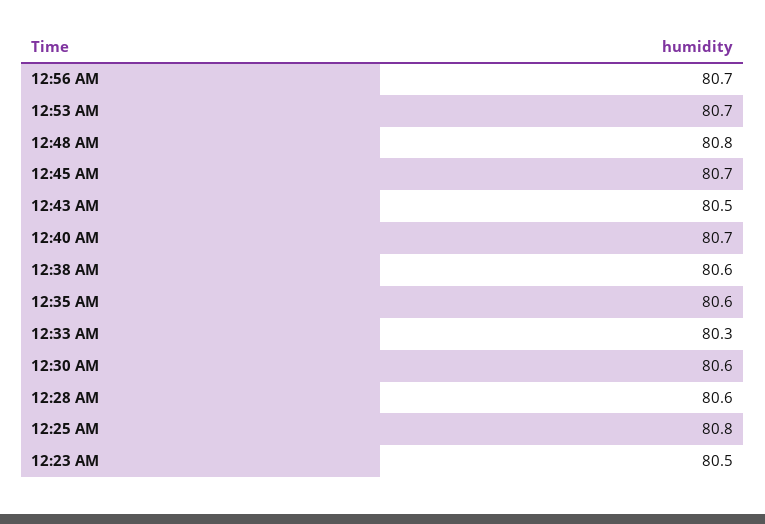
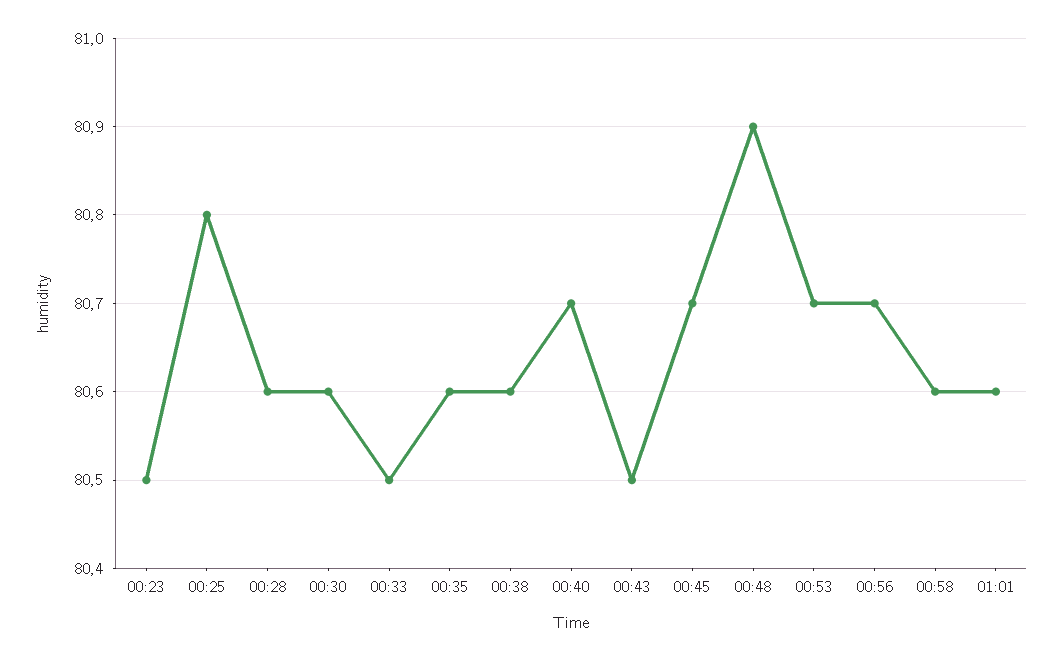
12:48 AM: 80.8 -> 80.9
12:33 AM: 80.3 -> 80.5
00:58: none -> 80.6
01:01: none -> 80.6

